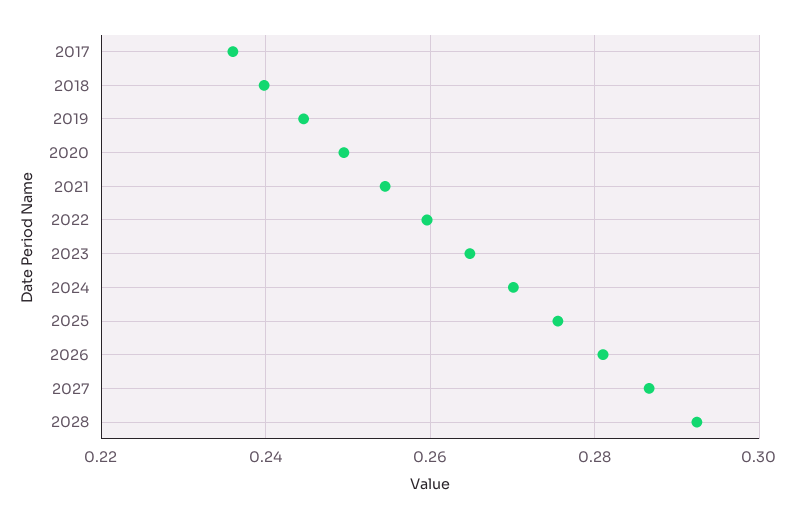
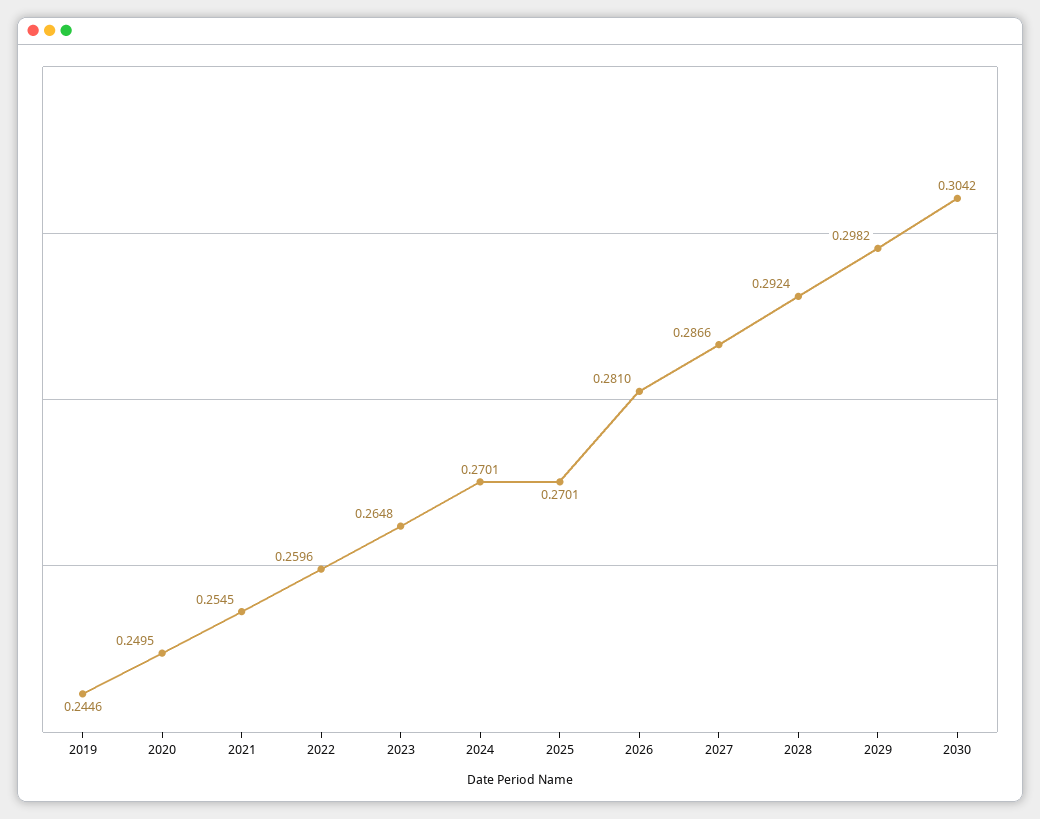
2017: 0.236 -> none
2018: 0.24 -> none
2025: 0.276 -> 0.2701
2029: none -> 0.2982
2030: none -> 0.3042

